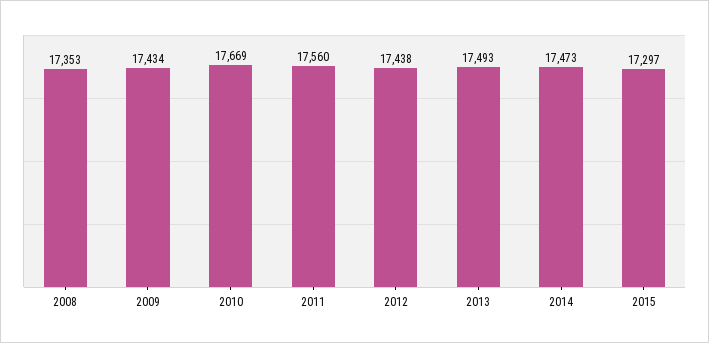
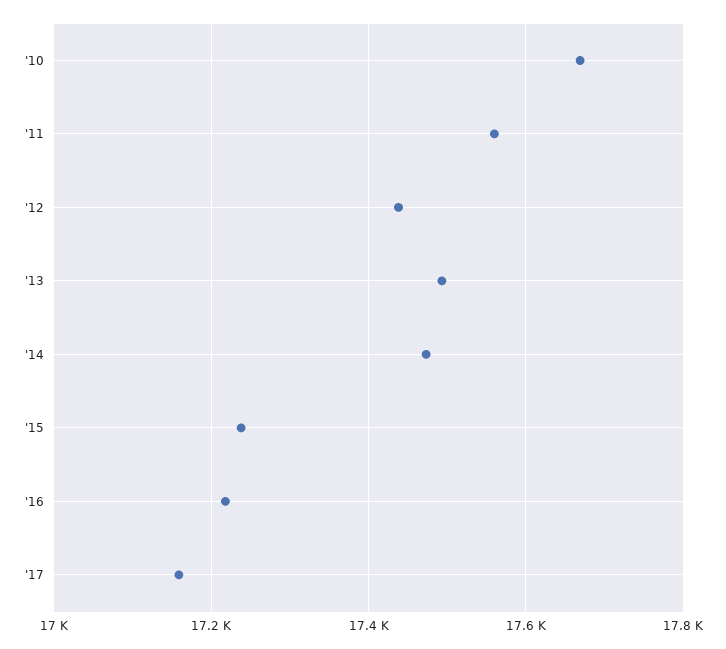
2008: 17353 -> none
2009: 17434 -> none
2015: 17297 -> 17240
'16: none -> 17220
'17: none -> 17160

